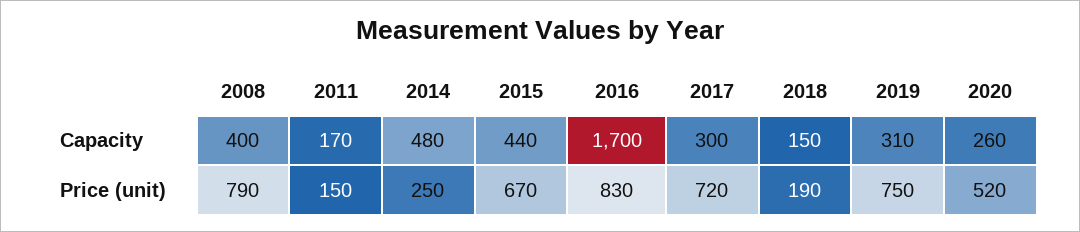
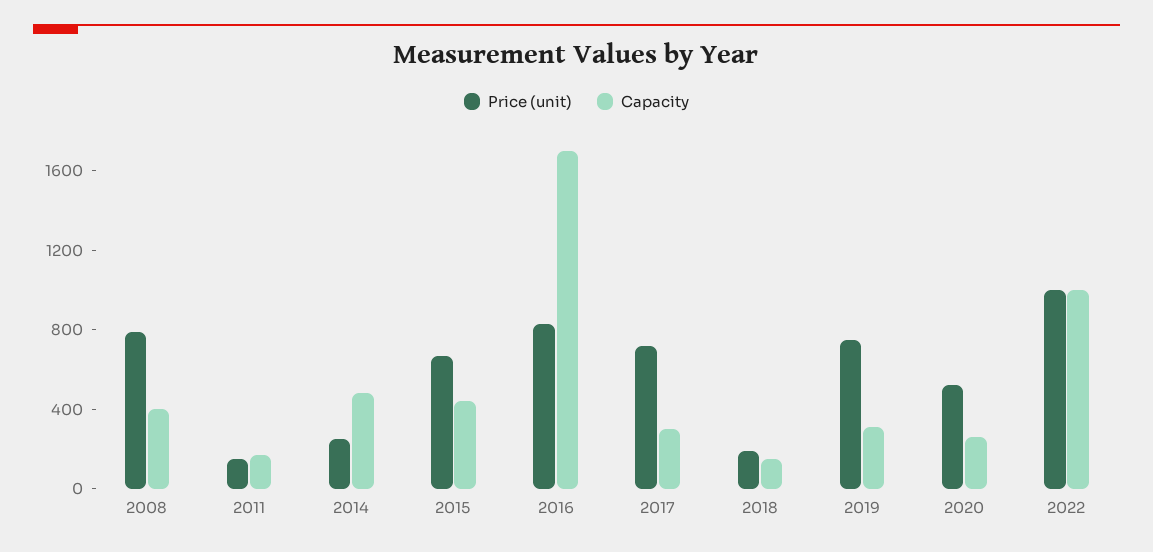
Price (unit), 2022: none -> 1000
Capacity, 2022: none -> 1000

